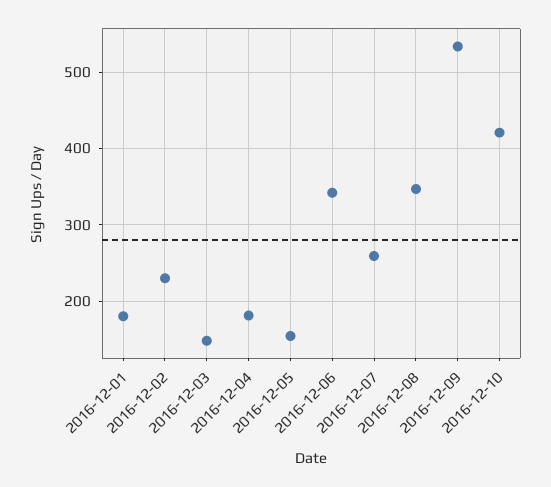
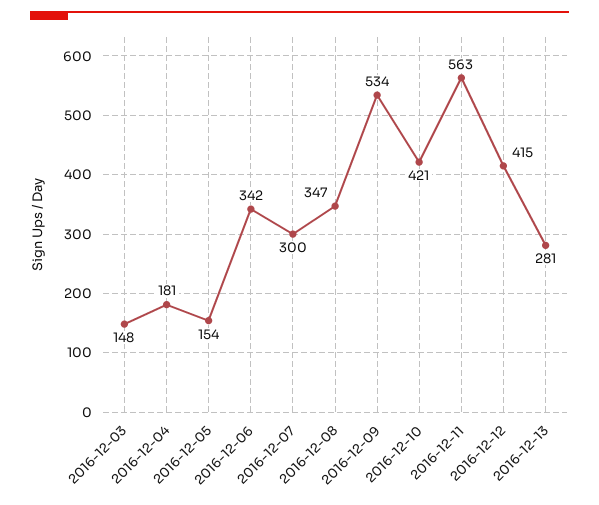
2016-12-01: 180 -> none
2016-12-02: 230 -> none
2016-12-07: 260 -> 300
2016-12-11: none -> 563
2016-12-12: none -> 415
2016-12-13: none -> 281

